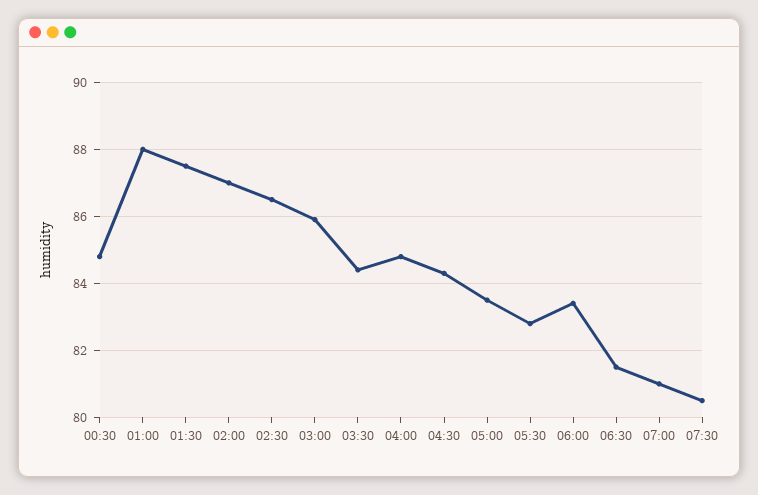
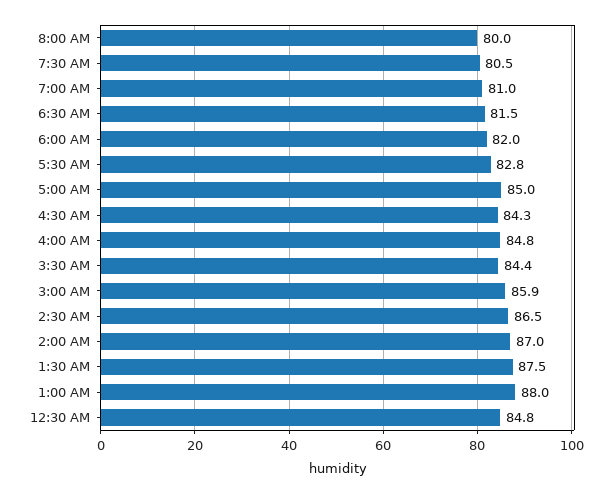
05:00: 83.5 -> 85
06:00: 83.5 -> 82
8:00 AM: none -> 80

